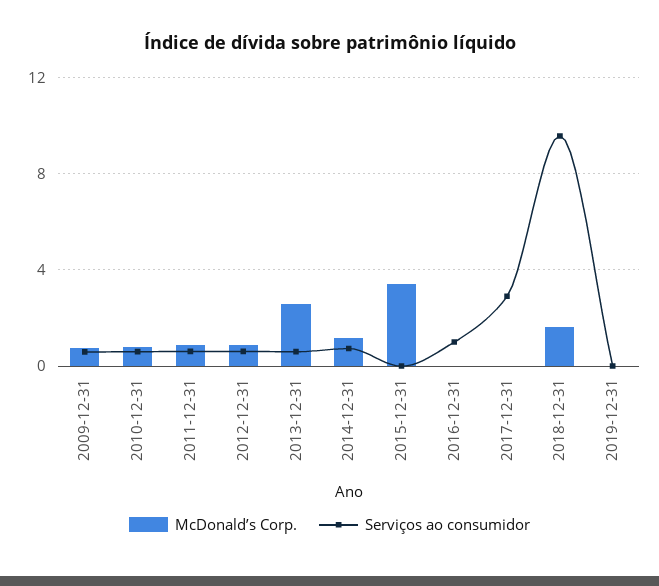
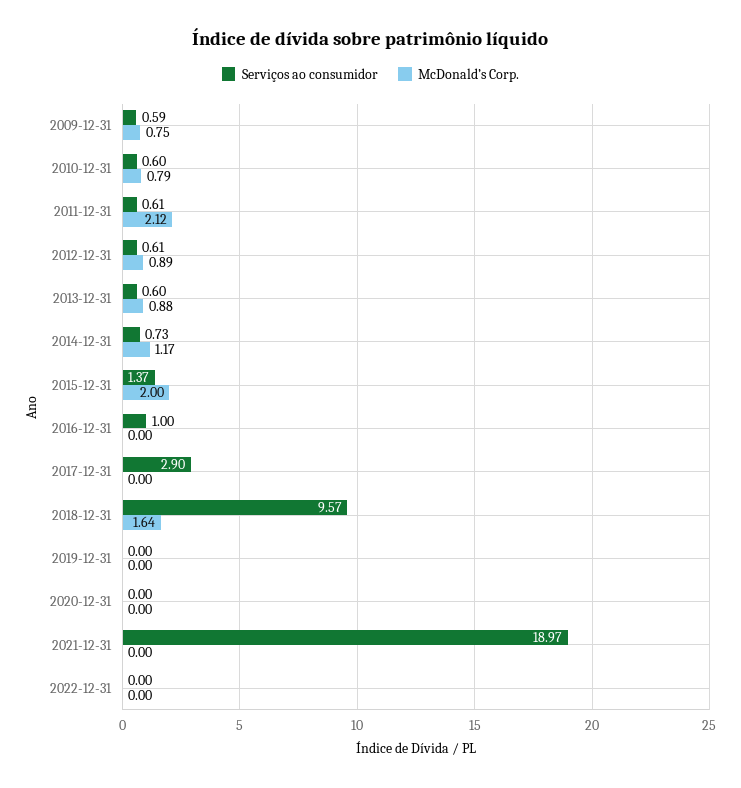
McDonald’s Corp., 2011-12-31: 1 -> 2.12
McDonald’s Corp., 2013-12-31: 2.5 -> 0.88
McDonald’s Corp., 2015-12-31: 3.5 -> 2
Serviços ao consumidor, 2015-12-31: 0 -> 1.37
Serviços ao consumidor, 2020-12-31: none -> 0
McDonald’s Corp., 2020-12-31: none -> 0
Serviços ao consumidor, 2021-12-31: none -> 18.97
McDonald’s Corp., 2021-12-31: none -> 0
Serviços ao consumidor, 2022-12-31: none -> 0
McDonald’s Corp., 2022-12-31: none -> 0

